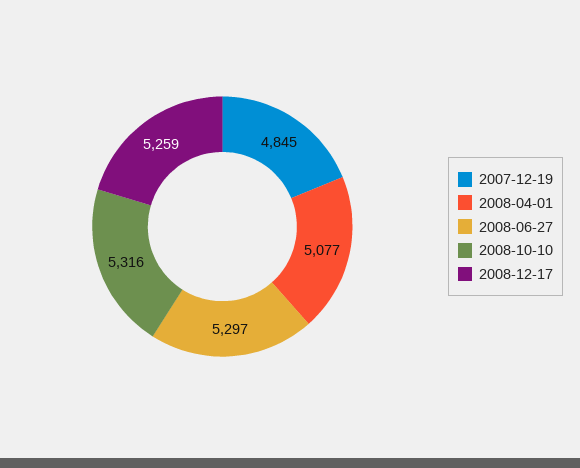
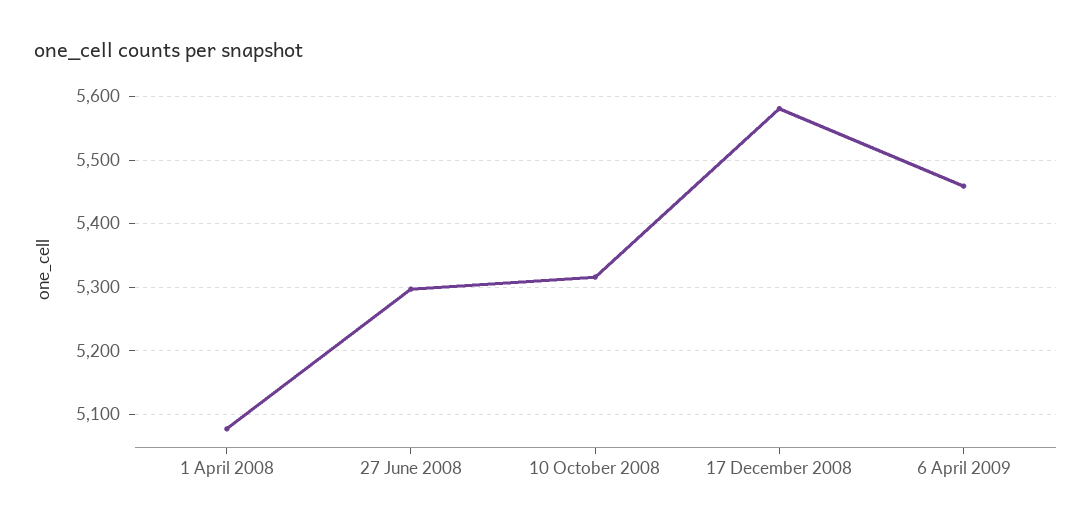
2007-12-19: 4845 -> none
2008-12-17: 5259 -> 5580
6 April 2009: none -> 5460

